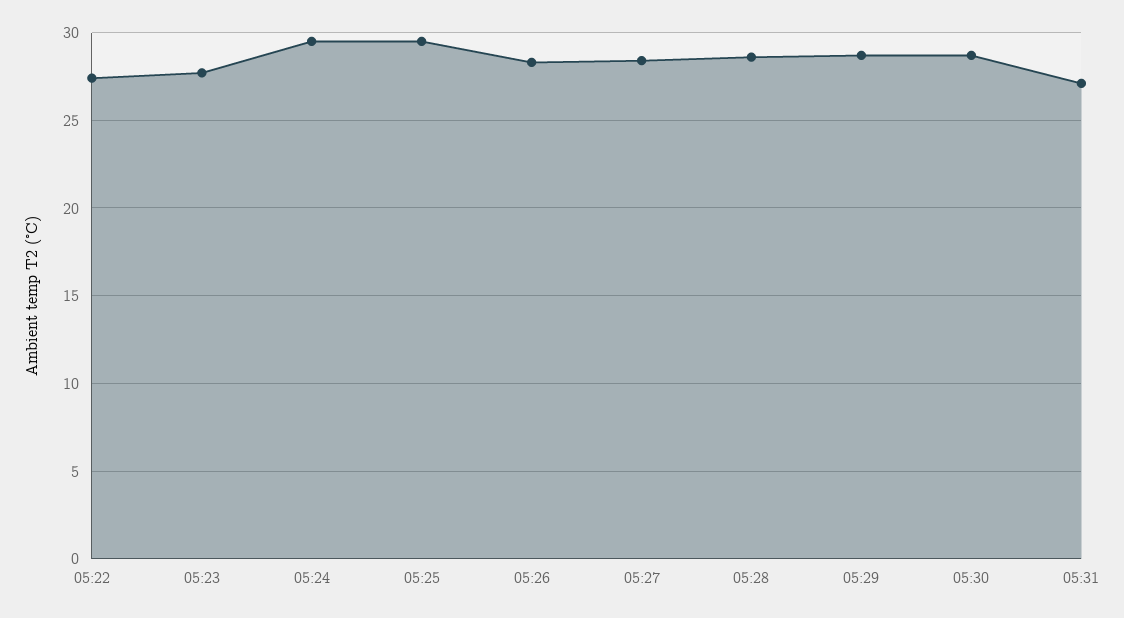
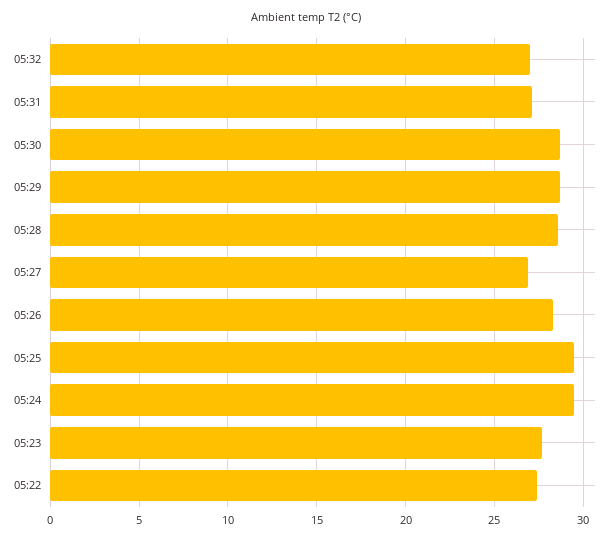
05:27: 28.5 -> 27
05:32: none -> 27

